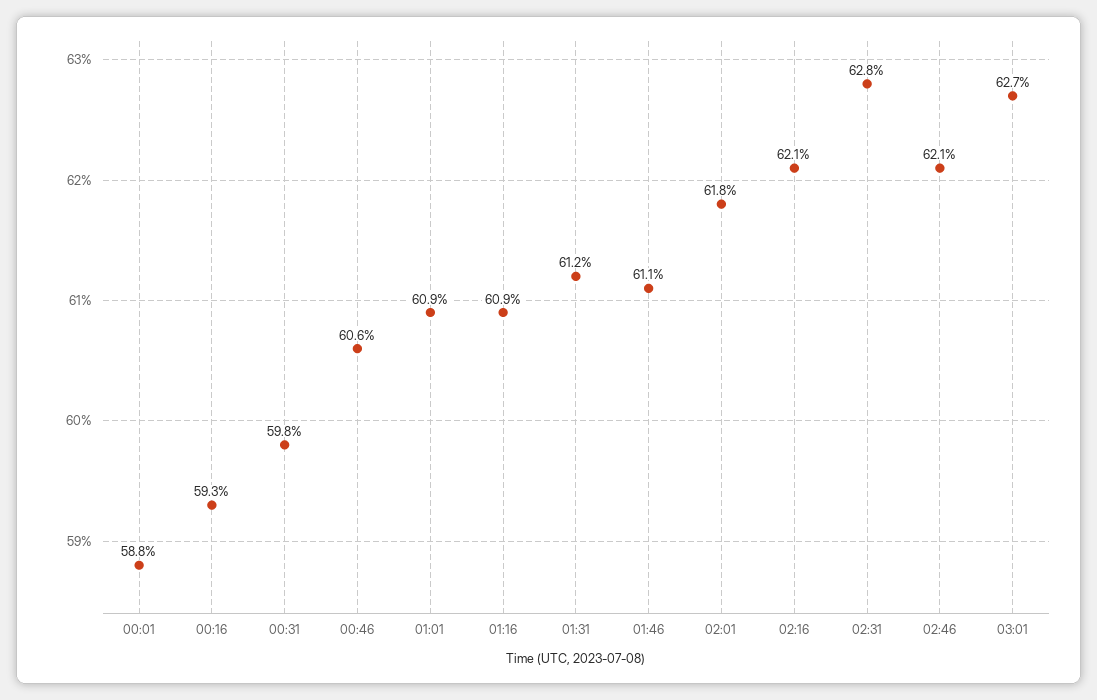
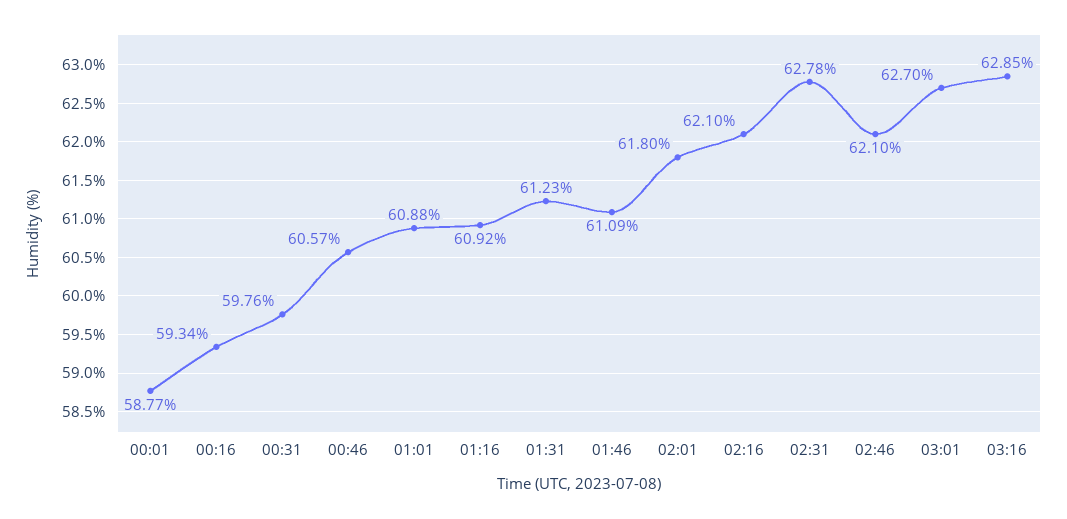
03:16: none -> 62.85

